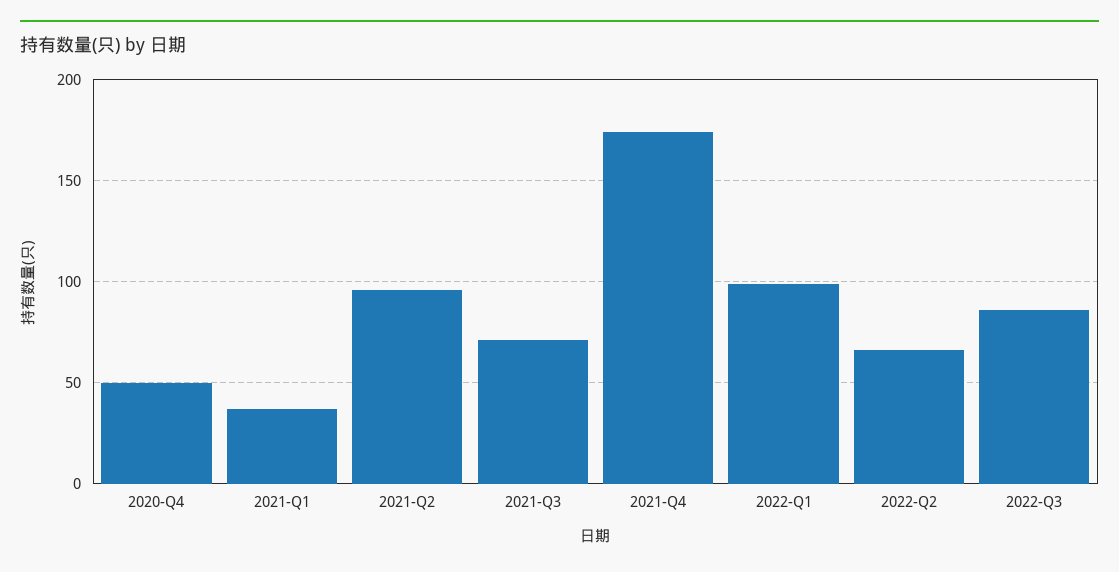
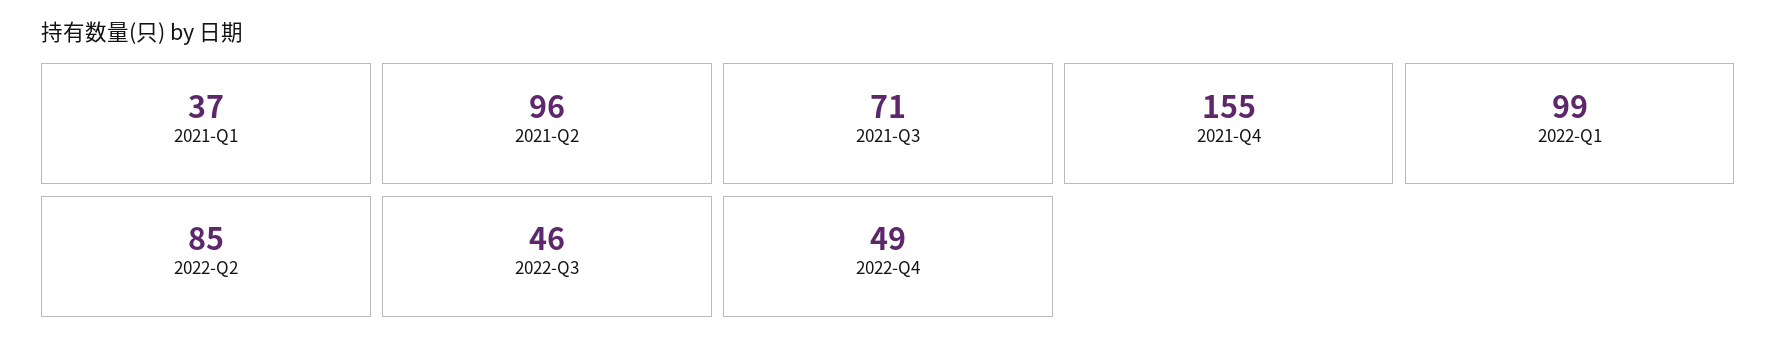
2020-Q4: 50 -> none
2021-Q4: 175 -> 155
2022-Q2: 65 -> 85
2022-Q3: 85 -> 46
2022-Q4: none -> 49

